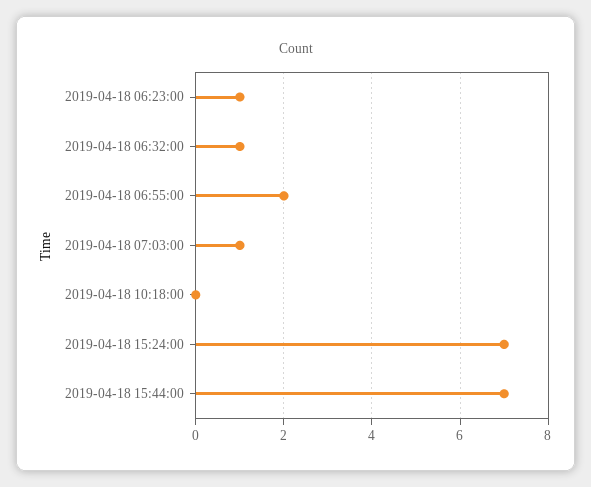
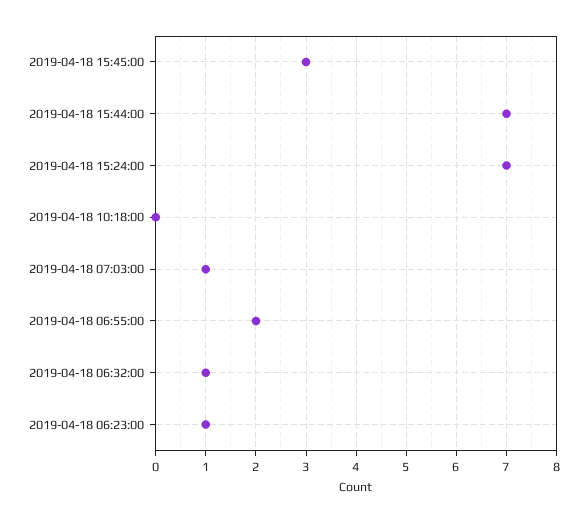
2019-04-18 15:45:00: none -> 3

